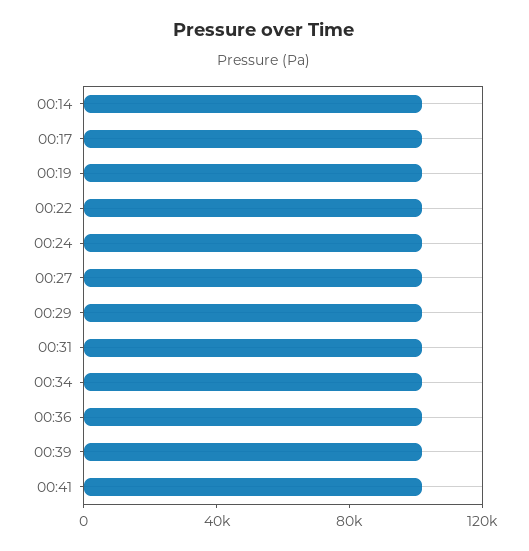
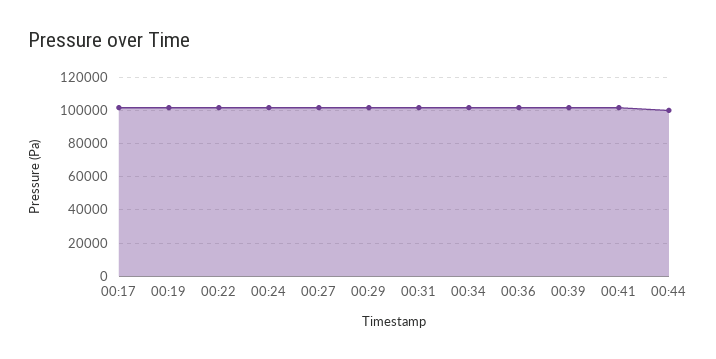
00:14: 100000 -> none
00:44: none -> 100000

